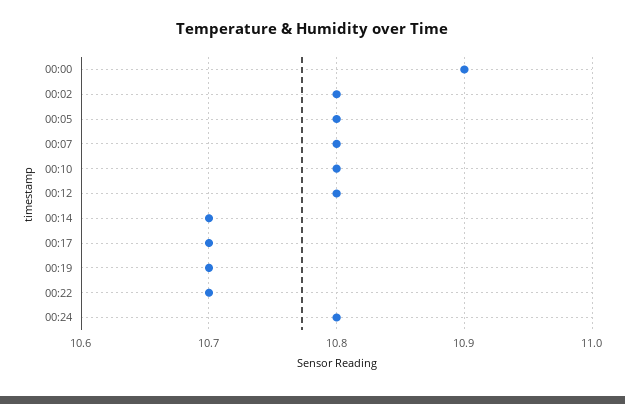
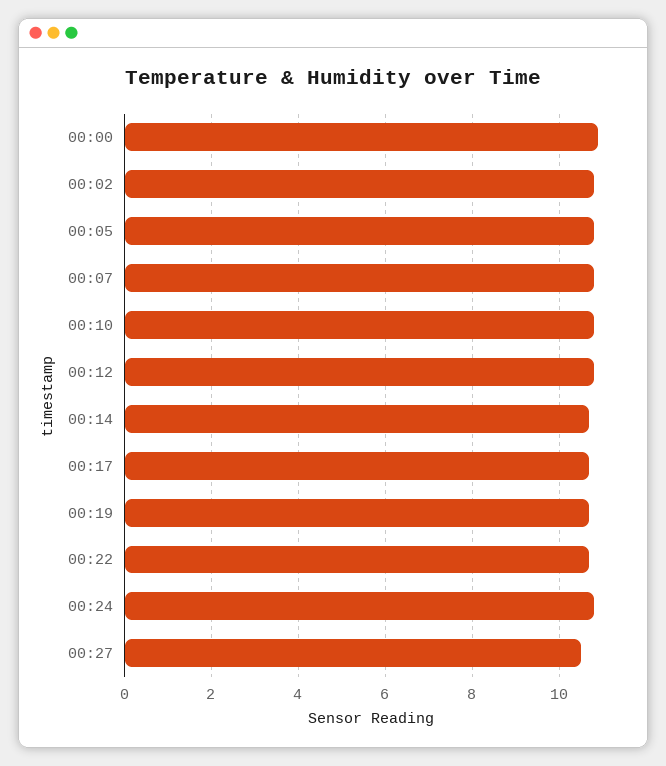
00:27: none -> 10.5

